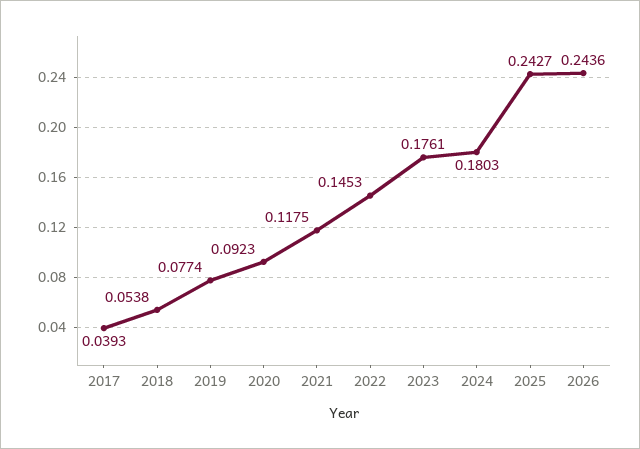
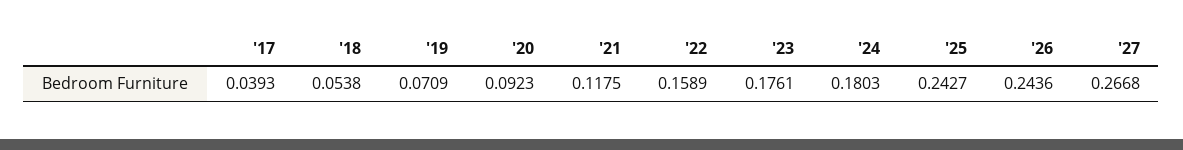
2019: 0.0774 -> 0.0709
2022: 0.1453 -> 0.1589
'27: none -> 0.2668

